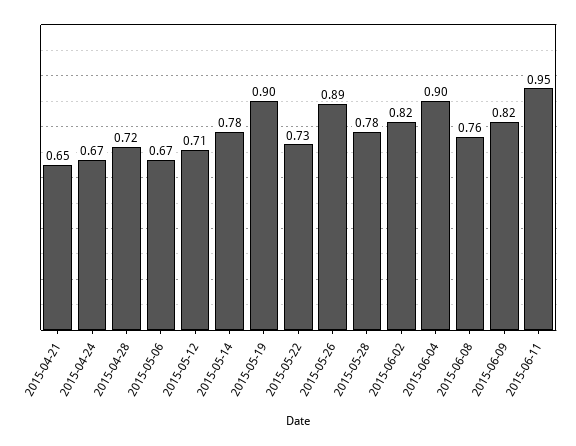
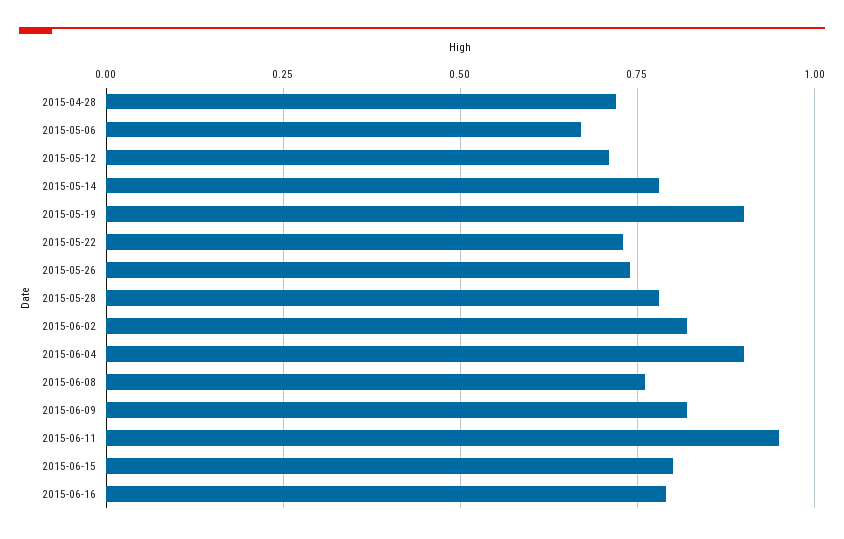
2015-04-21: 0.65 -> none
2015-04-24: 0.67 -> none
2015-05-26: 0.89 -> 0.75
2015-06-15: none -> 0.8
2015-06-16: none -> 0.8

